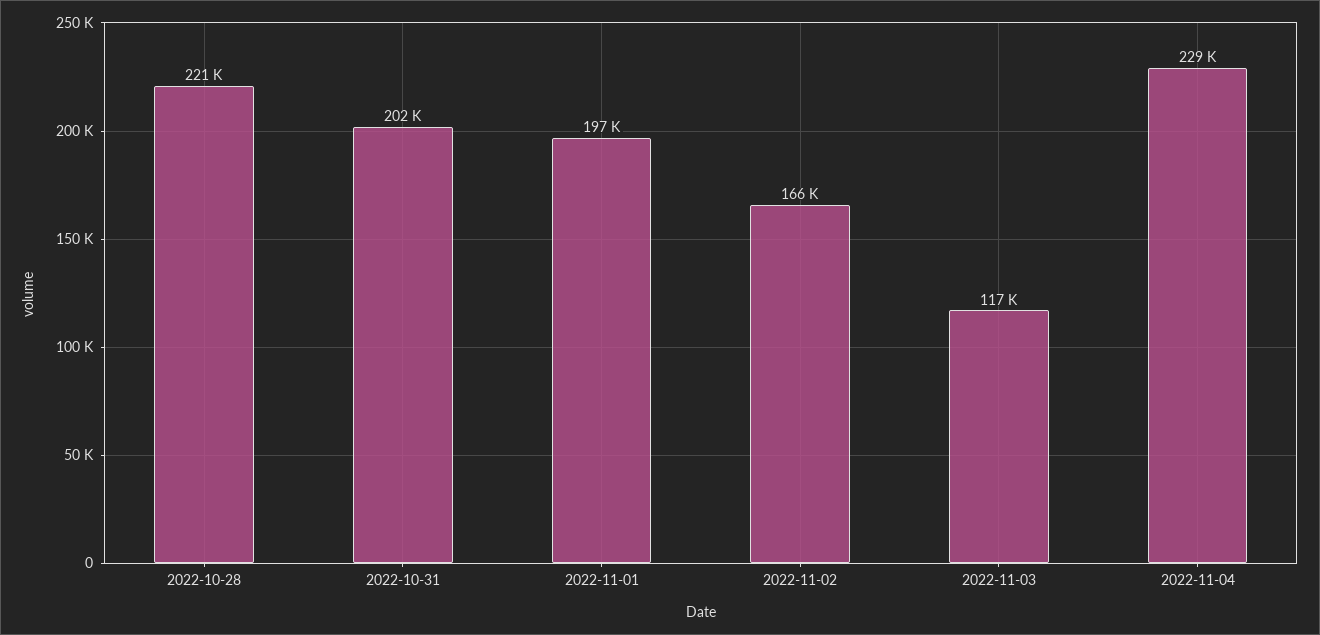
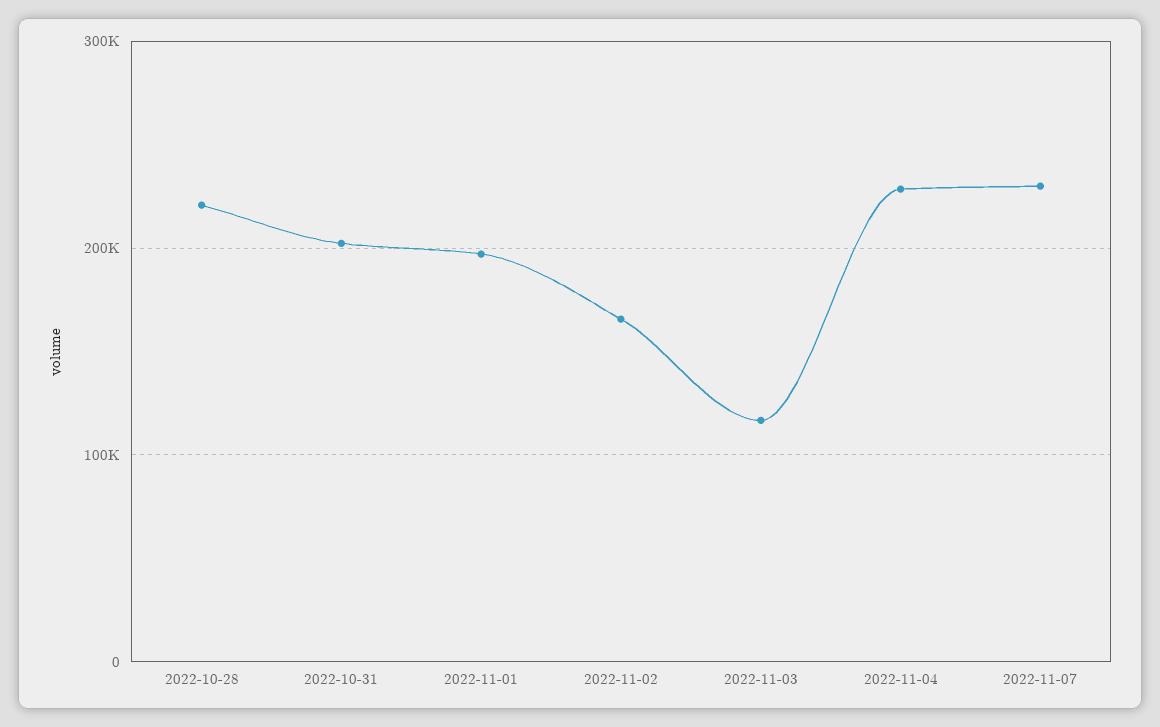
2022-11-07: none -> 230000

